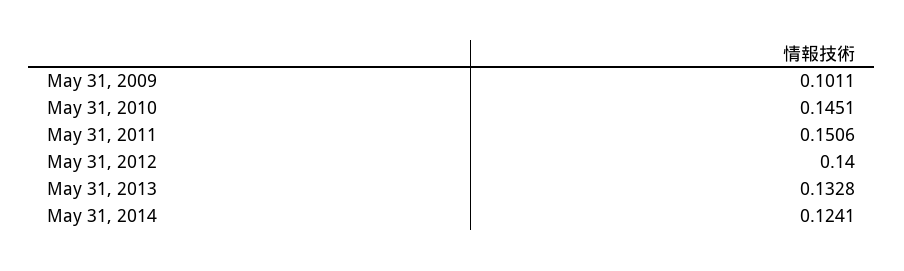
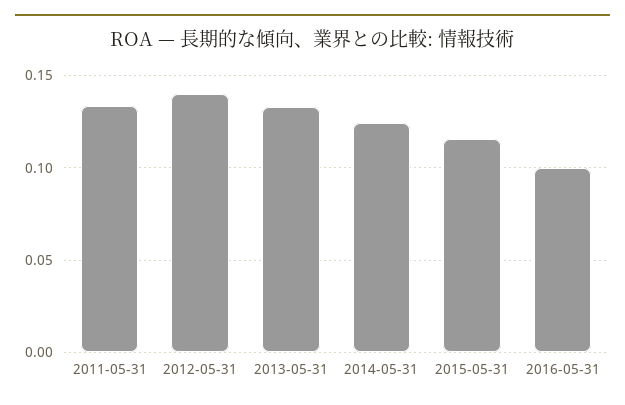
May 31, 2009: 0.1011 -> none
May 31, 2010: 0.1451 -> none
May 31, 2011: 0.1506 -> 0.135
2015-05-31: none -> 0.115
2016-05-31: none -> 0.1

